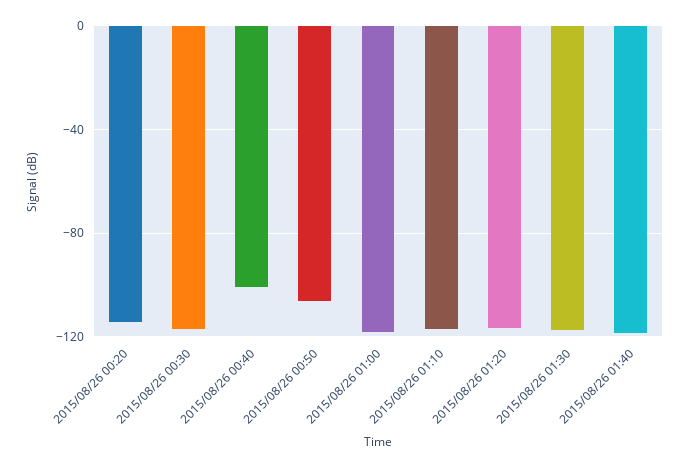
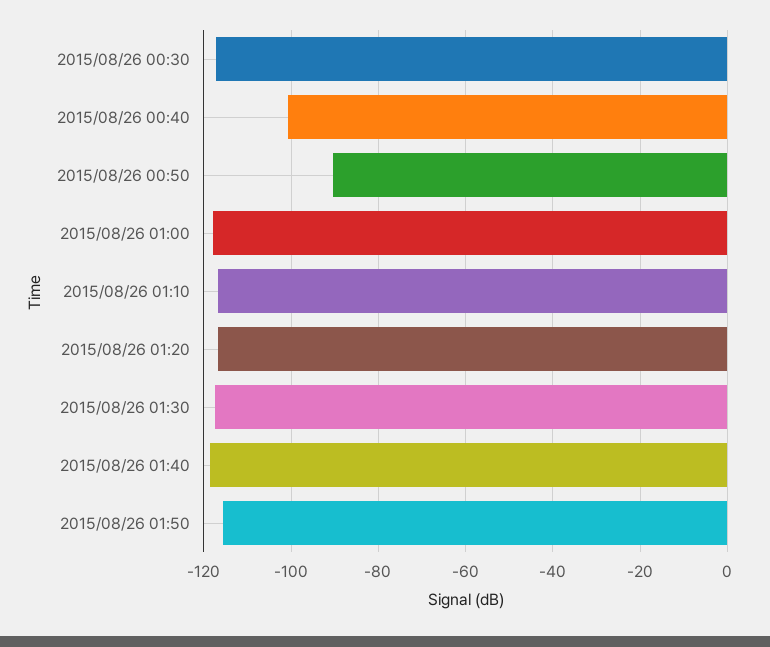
2015/08/26 00:20: -115 -> none
2015/08/26 00:50: -105 -> -90
2015/08/26 01:50: none -> -116

